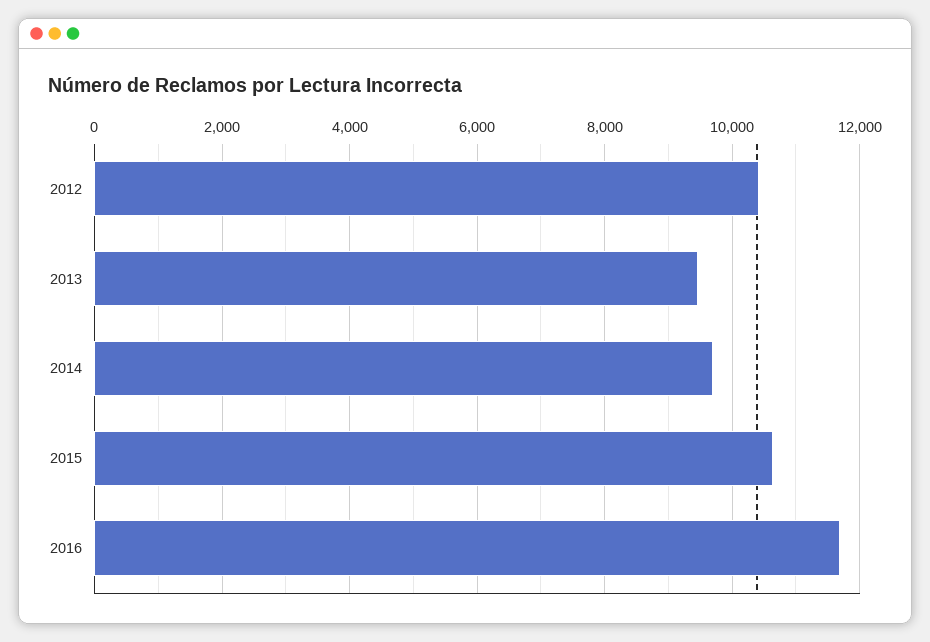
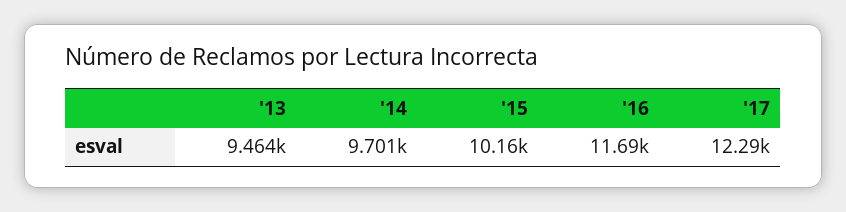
2012: 10400 -> none
2015: 10600 -> 10160
'17: none -> 12290

